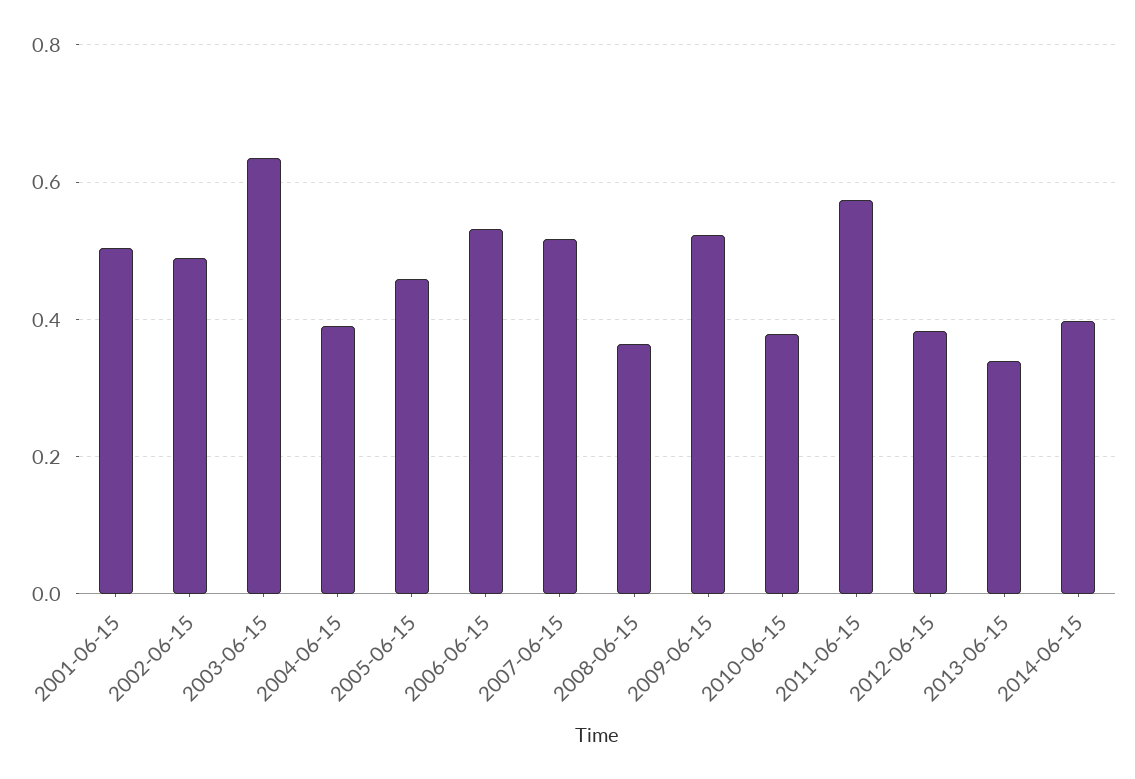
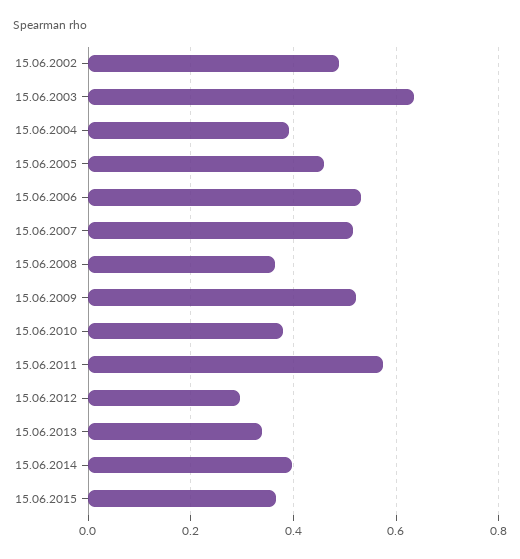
2001-06-15: 0.5 -> none
2012-06-15: 0.38 -> 0.3
15.06.2015: none -> 0.36

